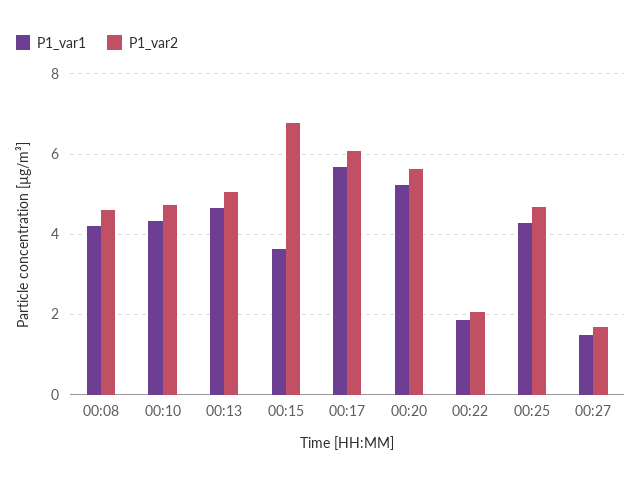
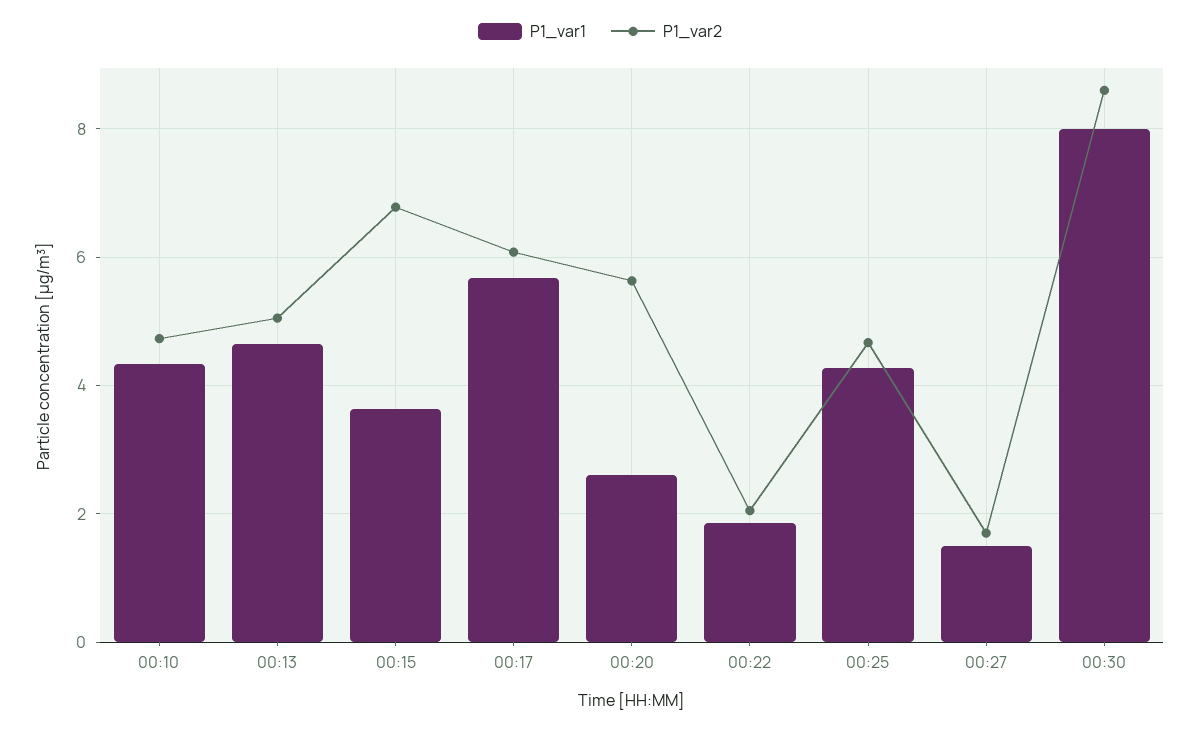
P1_var1, 00:08: 4.2 -> none
P1_var2, 00:08: 4.6 -> none
P1_var1, 00:20: 5.2 -> 2.6
P1_var1, 00:30: none -> 8
P1_var2, 00:30: none -> 8.6

